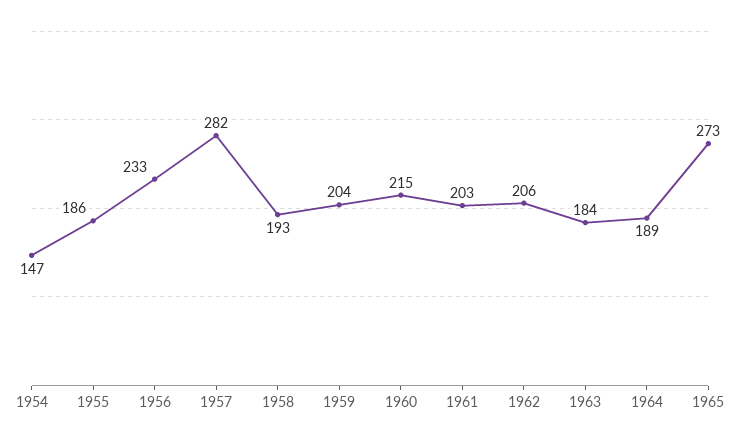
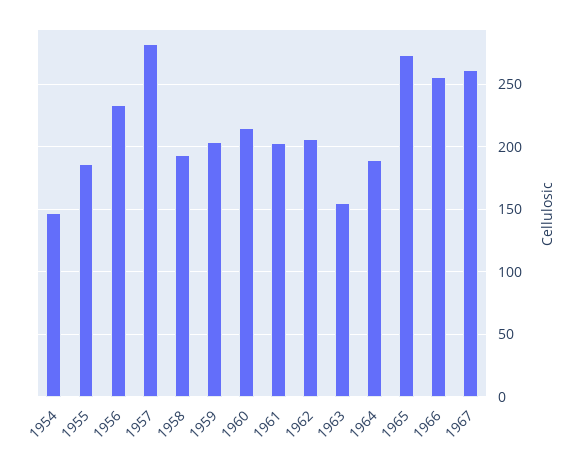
1963: 184 -> 155
1966: none -> 255
1967: none -> 260

